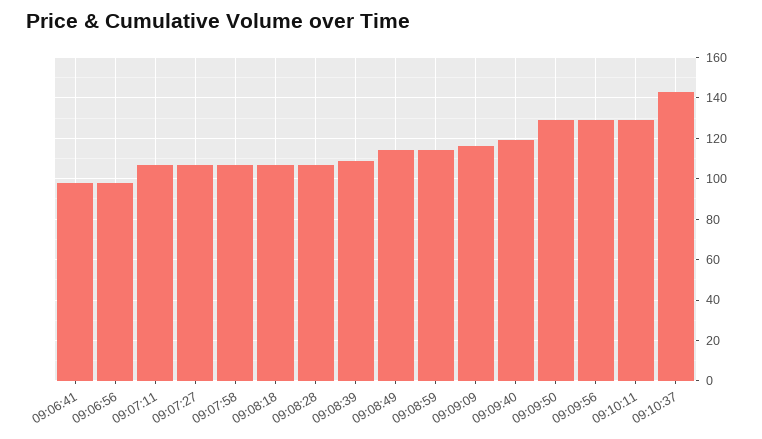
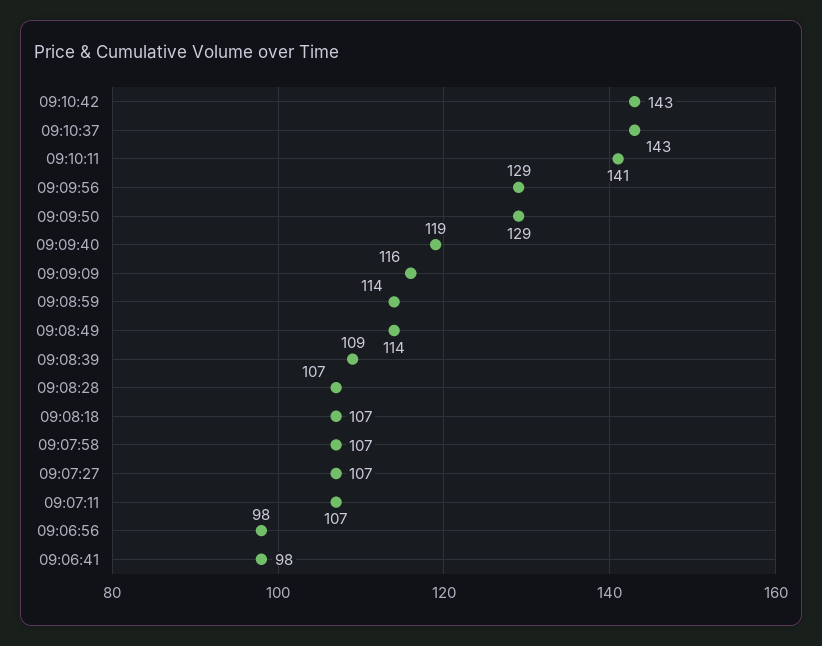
09:10:11: 130 -> 141
09:10:42: none -> 143

